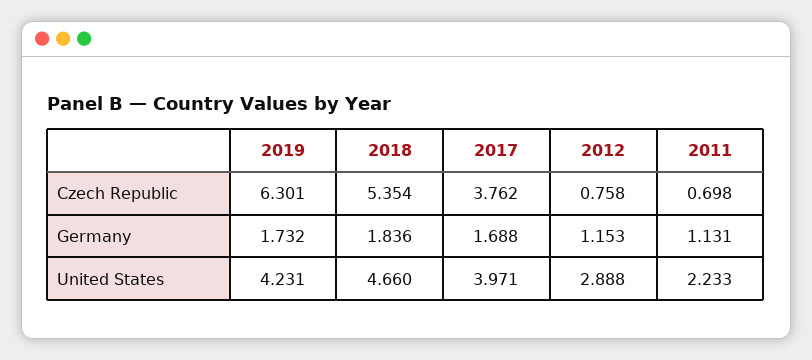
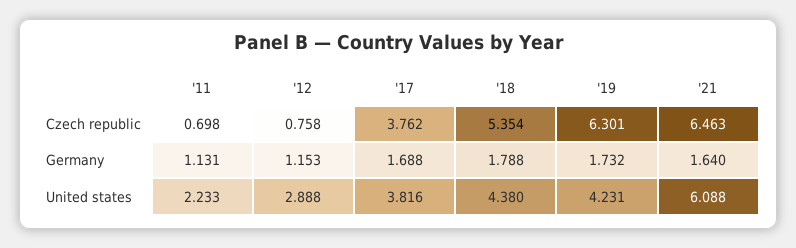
2018, Germany: 1.836 -> 1.788
2018, United States: 4.66 -> 4.38
2017, United States: 3.971 -> 3.816
'21, Czech Republic: none -> 6.463
'21, Germany: none -> 1.64
'21, United States: none -> 6.088

